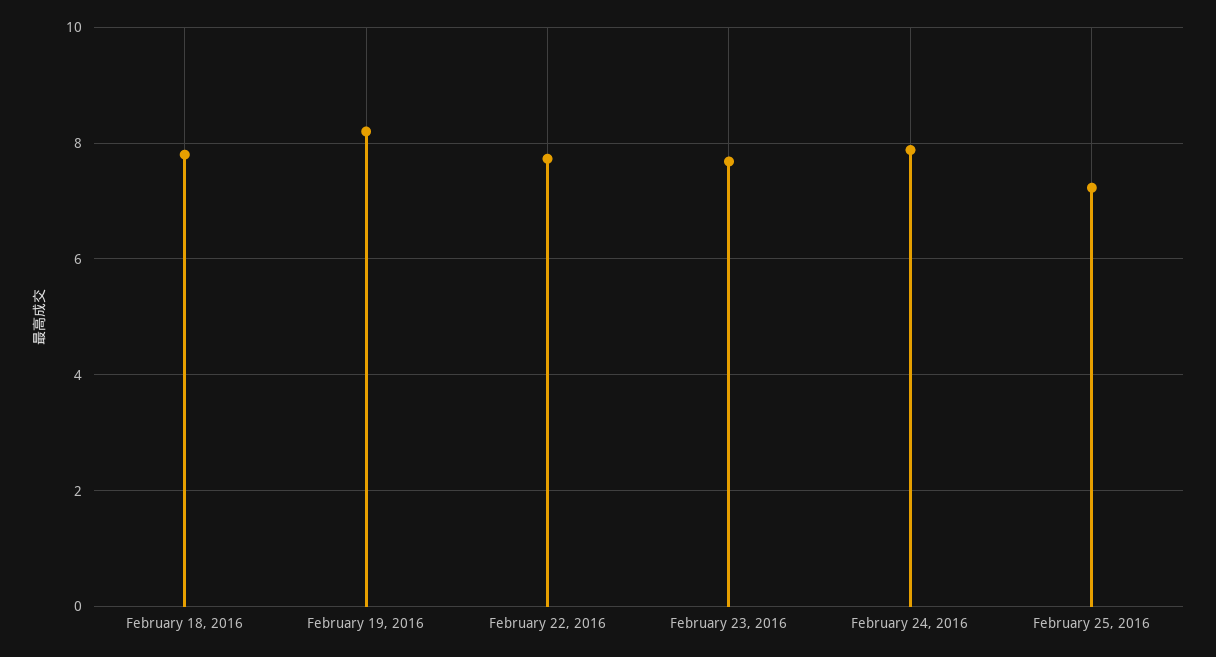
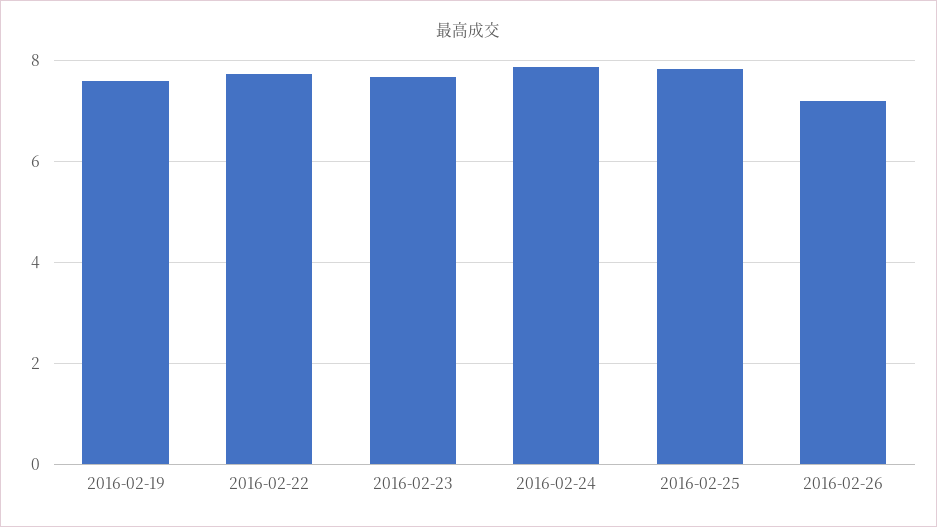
February 18, 2016: 7.8 -> none
February 19, 2016: 8.2 -> 7.6
February 25, 2016: 7.2 -> 7.8
2016-02-26: none -> 7.2

